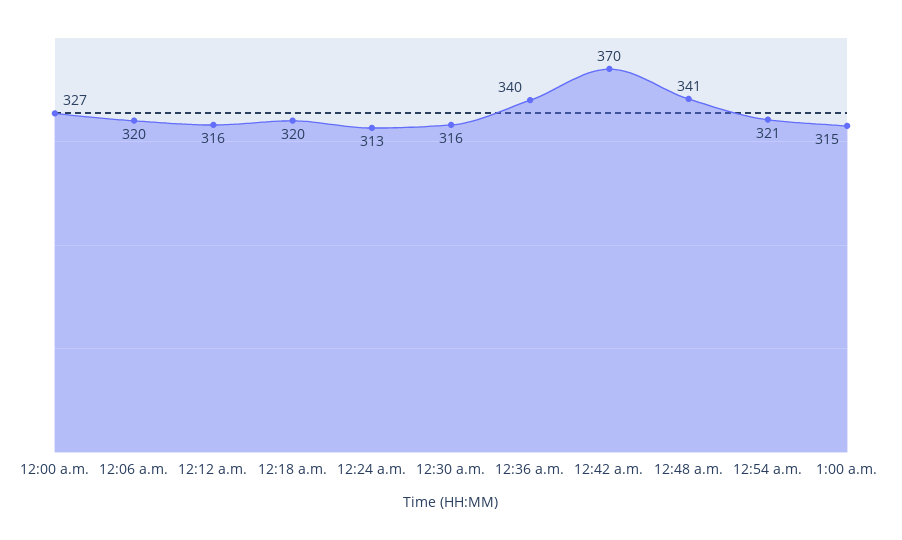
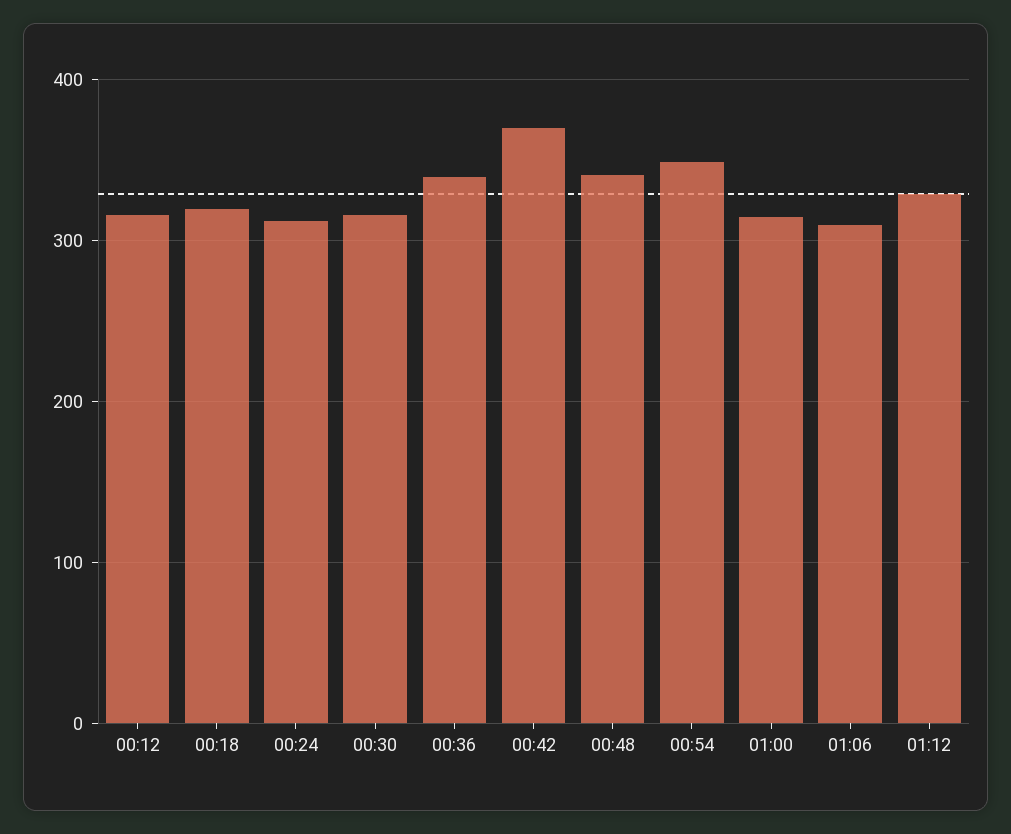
12:00 a.m.: 327 -> none
12:06 a.m.: 320 -> none
12:54 a.m.: 321 -> 350
01:06: none -> 310
01:12: none -> 330

